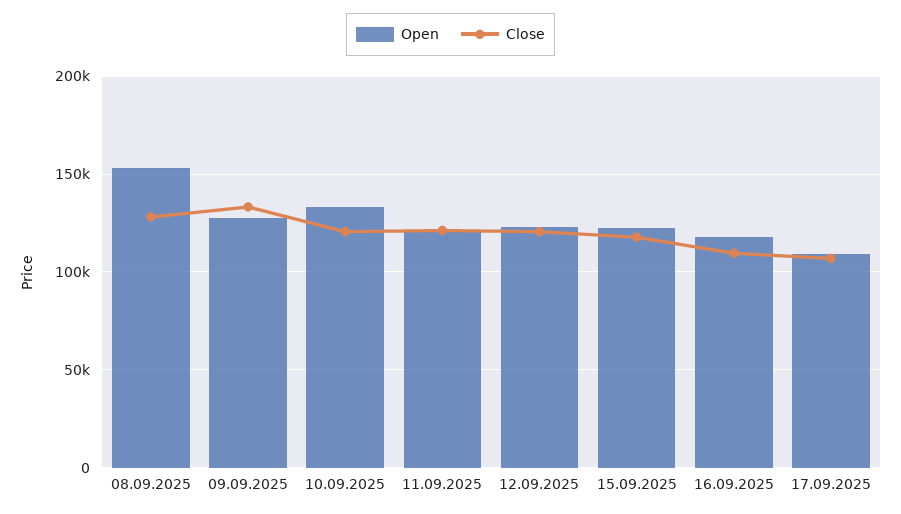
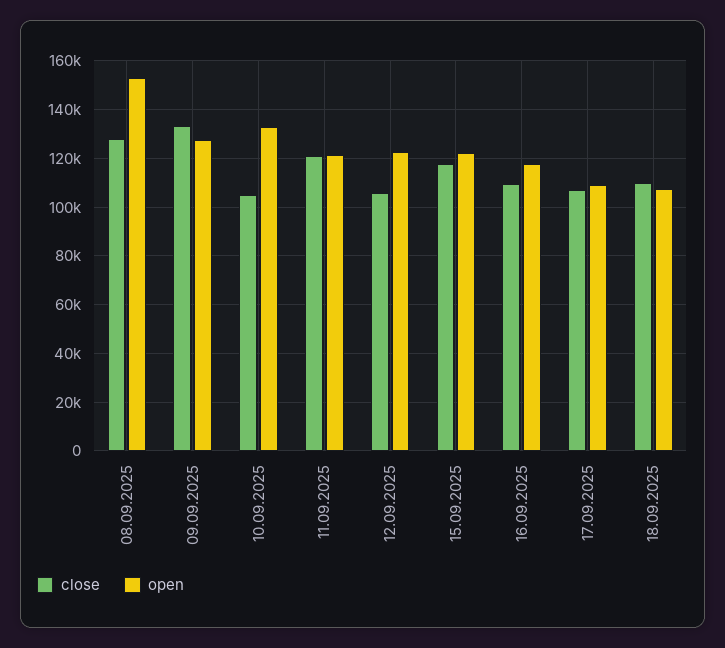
Close, 10.09.2025: 120000 -> 105000
Close, 12.09.2025: 120000 -> 105000
Close, 18.09.2025: none -> 110000
Open, 18.09.2025: none -> 107500

